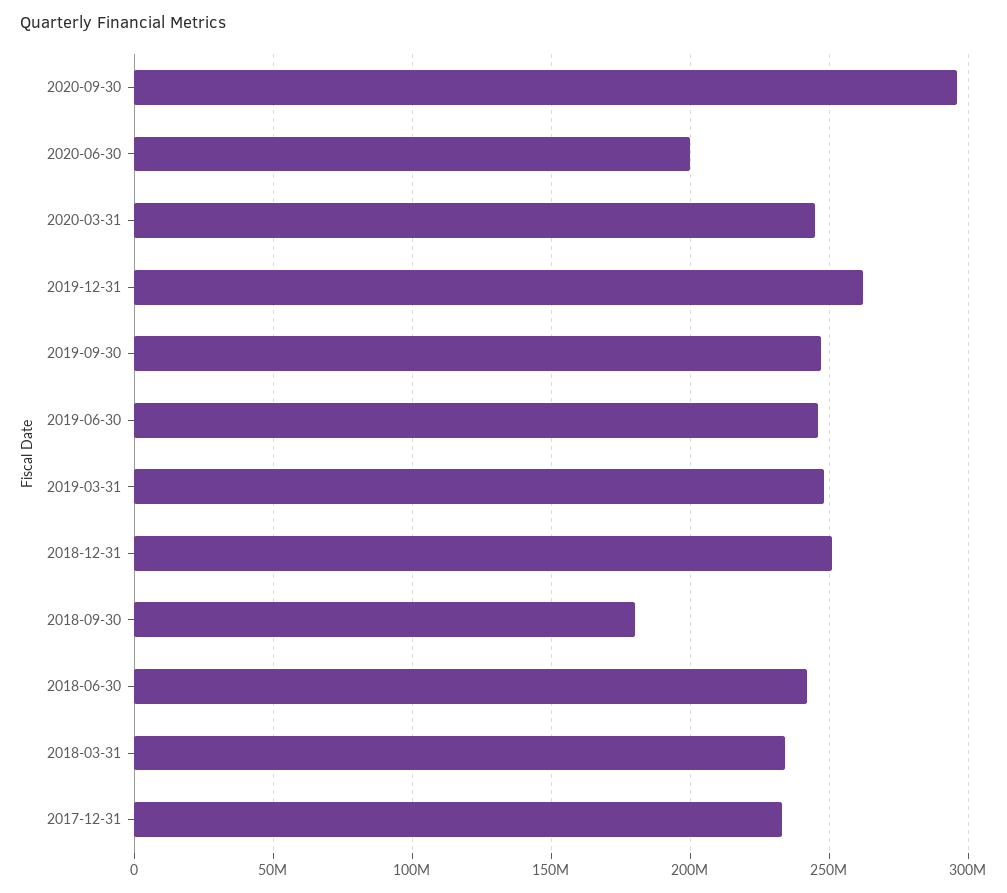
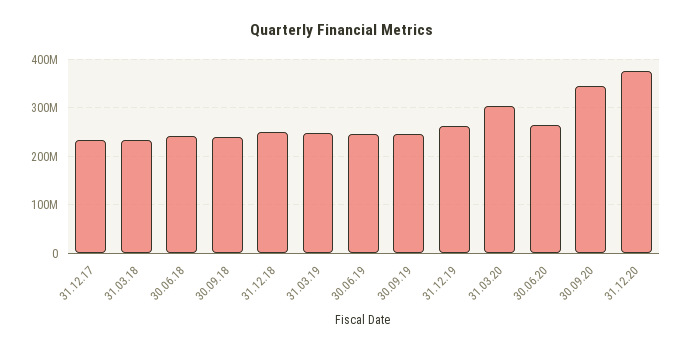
2020-09-30: 295000000 -> 340000000
2020-06-30: 200000000 -> 260000000
2020-03-31: 245000000 -> 300000000
2018-09-30: 180000000 -> 240000000
31.12.20: none -> 380000000

